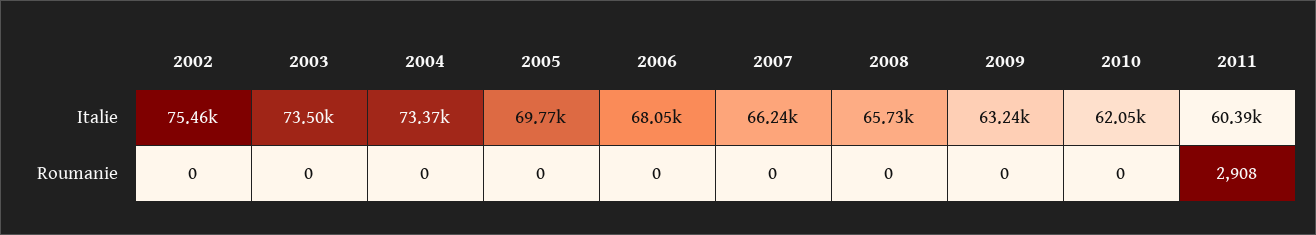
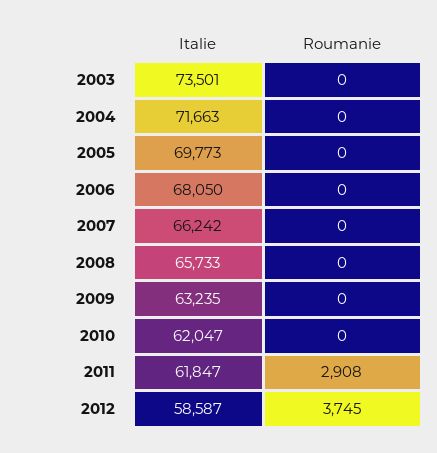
2002, Italie: 75460 -> none
2004, Italie: 73370 -> 71663
2011, Italie: 60390 -> 61847
2002, Roumanie: 0 -> none
2012, Italie: none -> 58587
2012, Roumanie: none -> 3745

